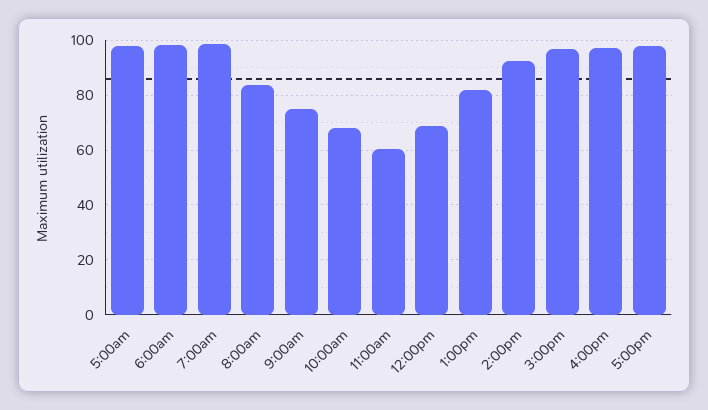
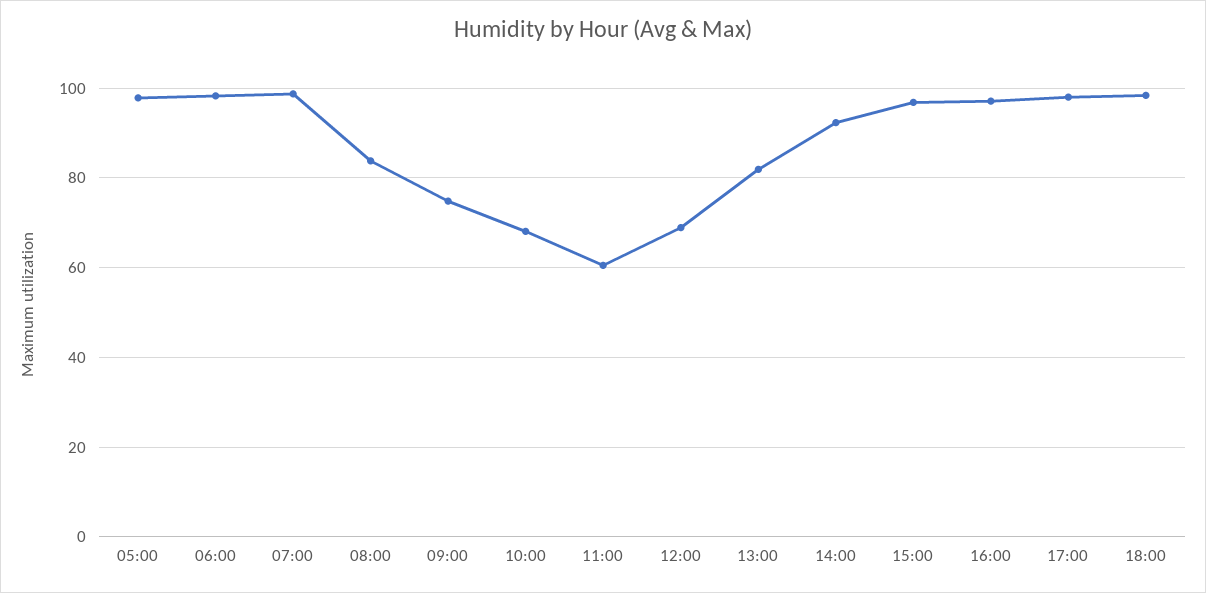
18:00: none -> 98

